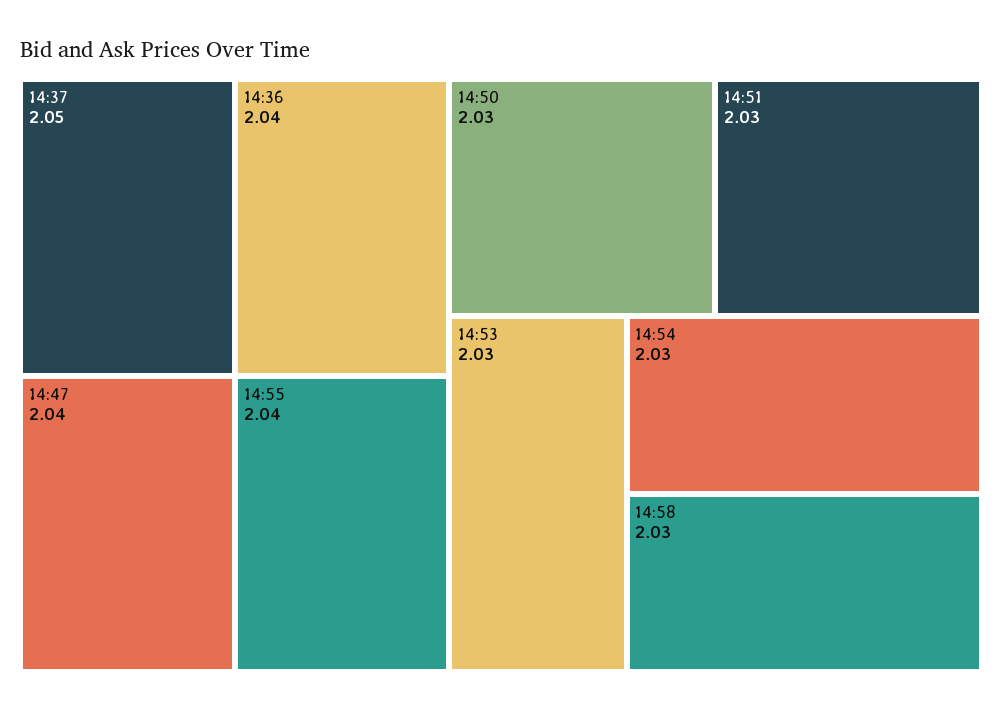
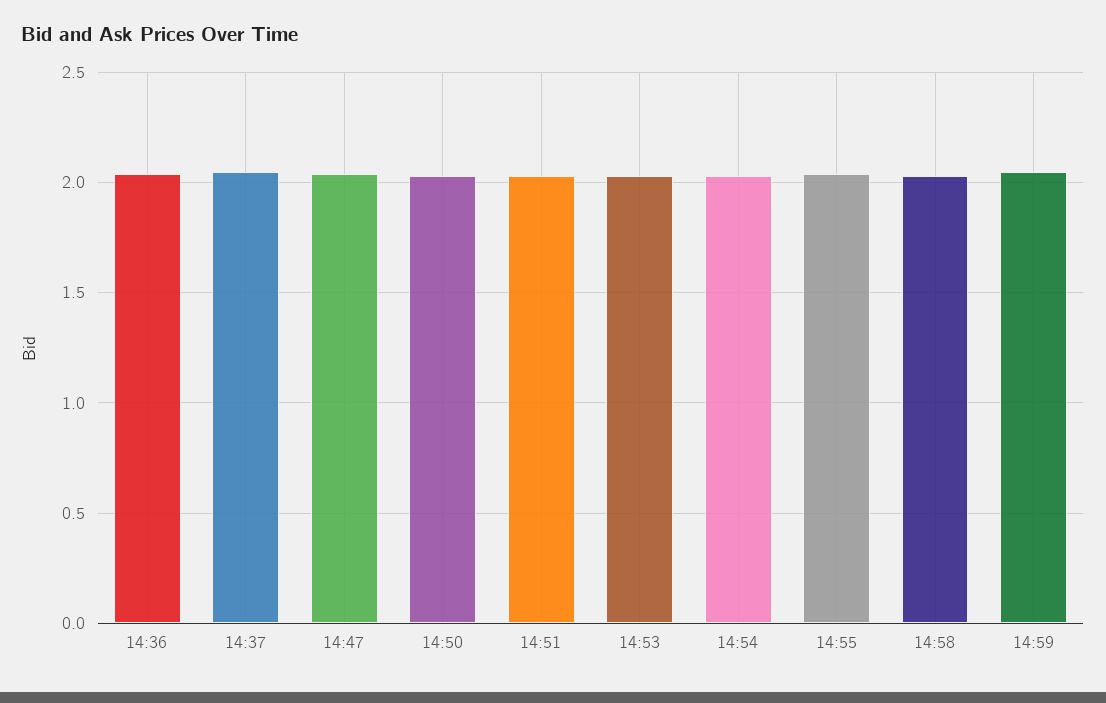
14:59: none -> 2.05

